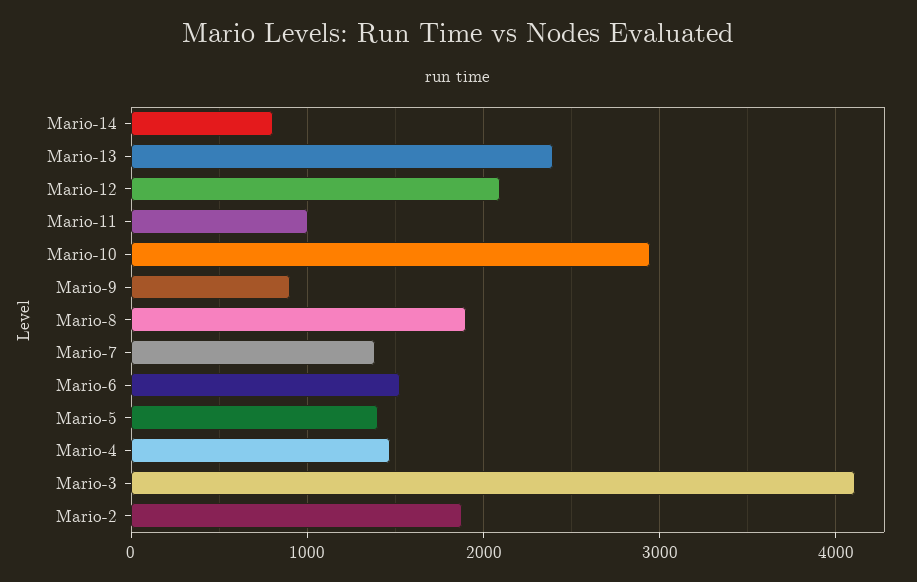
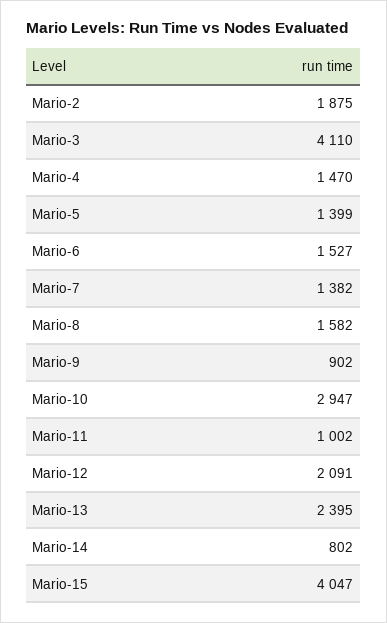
Mario-8: 1900 -> 1582
Mario-15: none -> 4047

